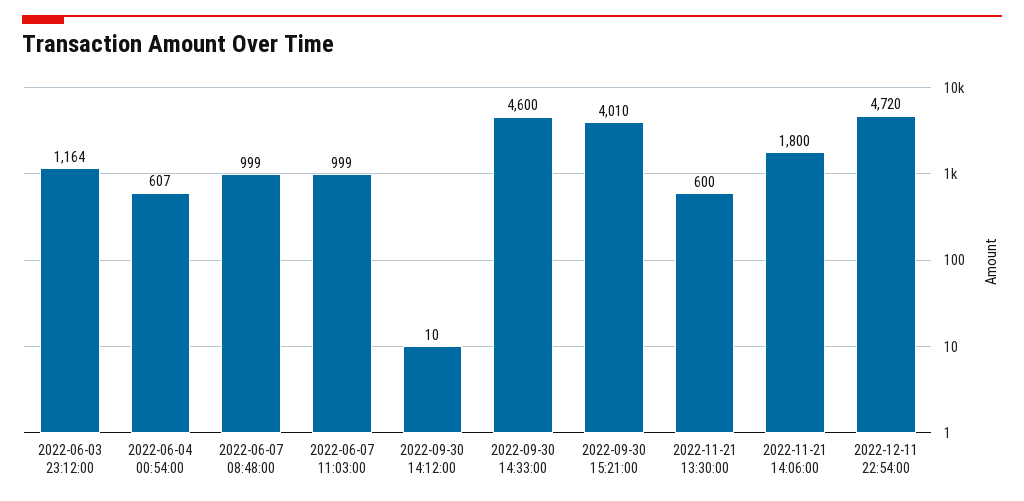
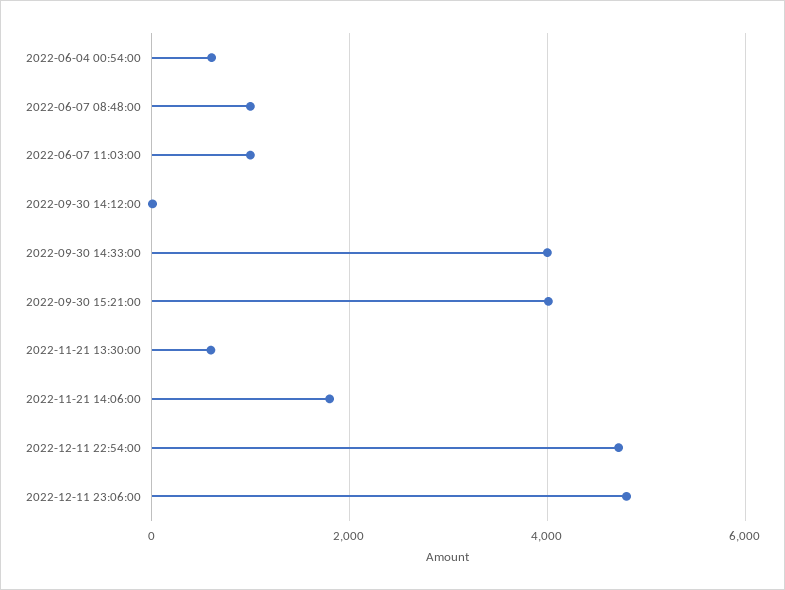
2022-06-03 23:12:00: 1164 -> none
2022-09-30 14:33:00: 4600 -> 4000
2022-12-11 23:06:00: none -> 4800

